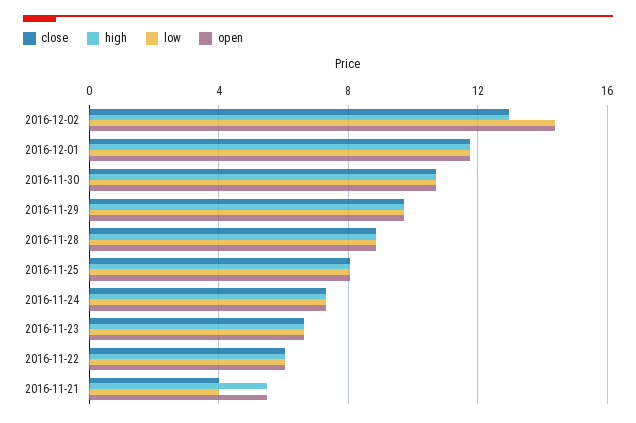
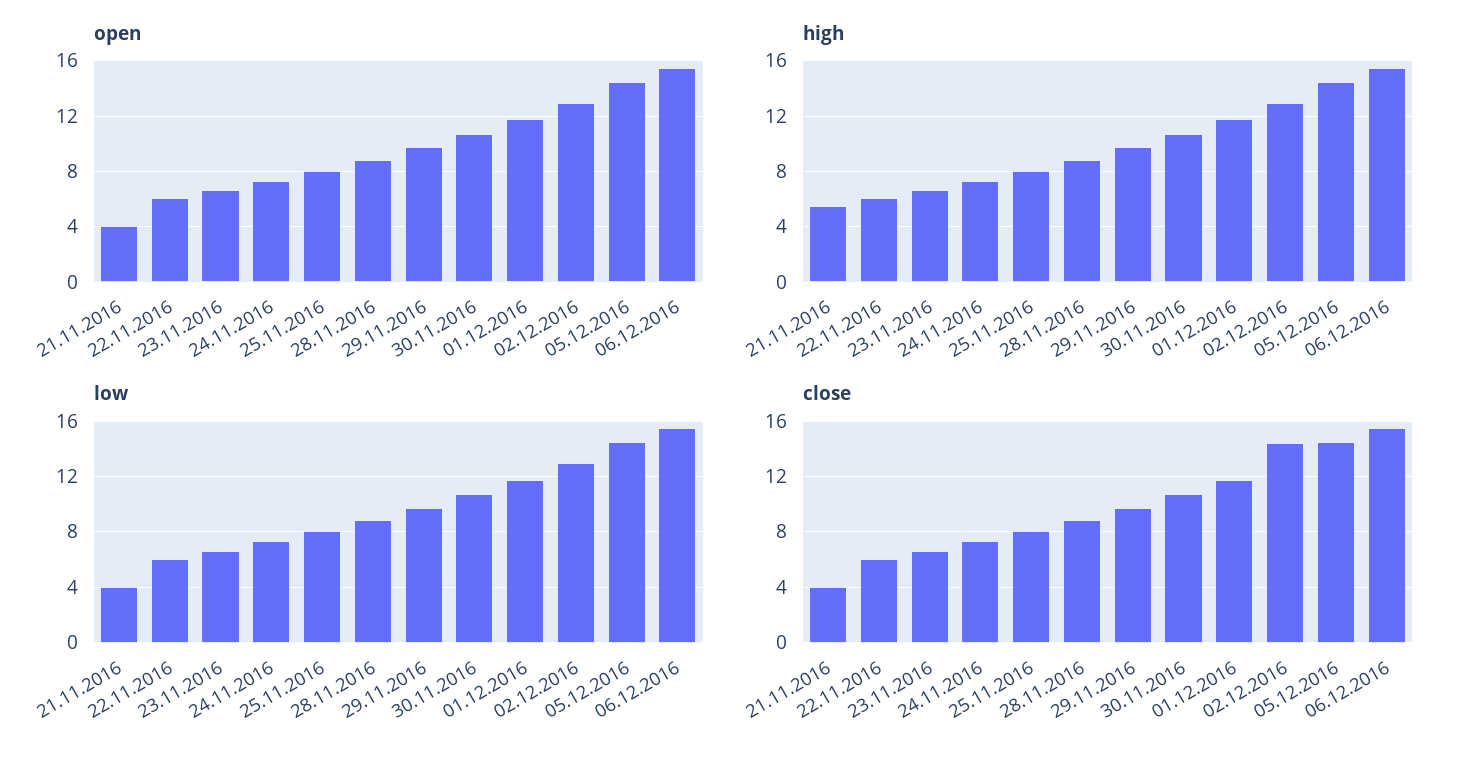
close, 2016-12-02: 13 -> 14.5
low, 2016-12-02: 14.5 -> 13
open, 2016-12-02: 14.5 -> 13
open, 2016-11-21: 5.5 -> 4
open, 05.12.2016: none -> 14.5
open, 06.12.2016: none -> 15.5
high, 05.12.2016: none -> 14.5
high, 06.12.2016: none -> 15.5
low, 05.12.2016: none -> 14.5
low, 06.12.2016: none -> 15.5
close, 05.12.2016: none -> 14.5
close, 06.12.2016: none -> 15.5

